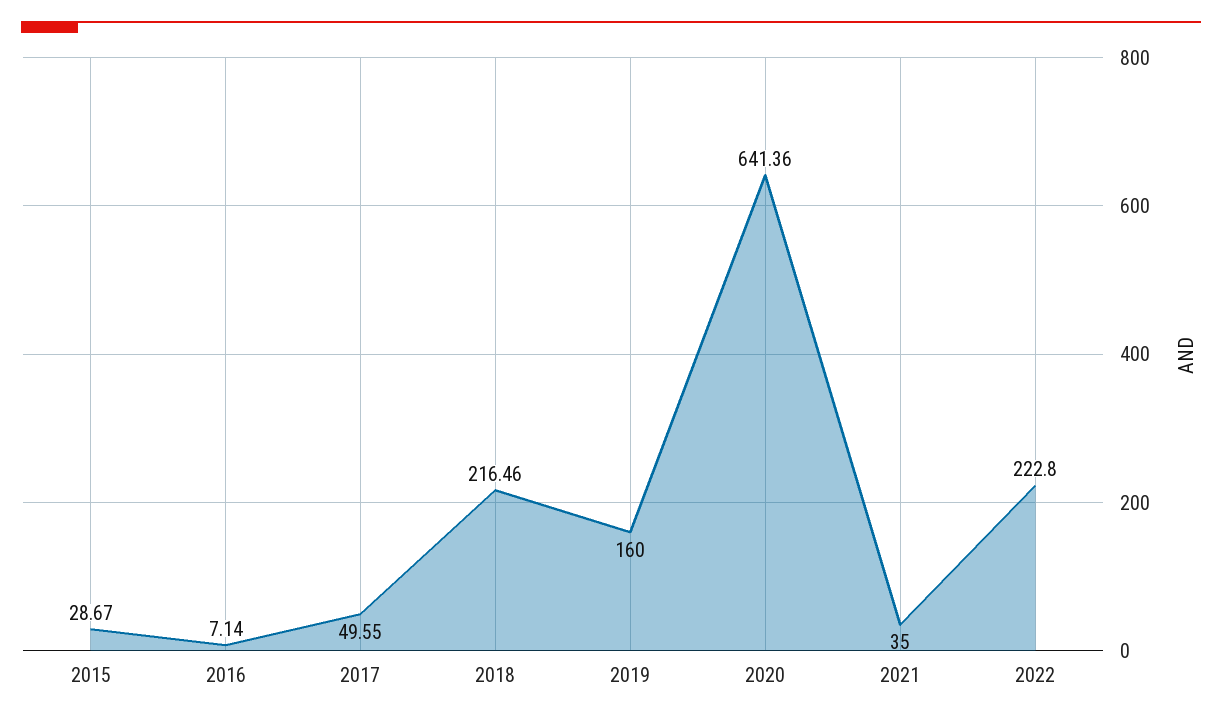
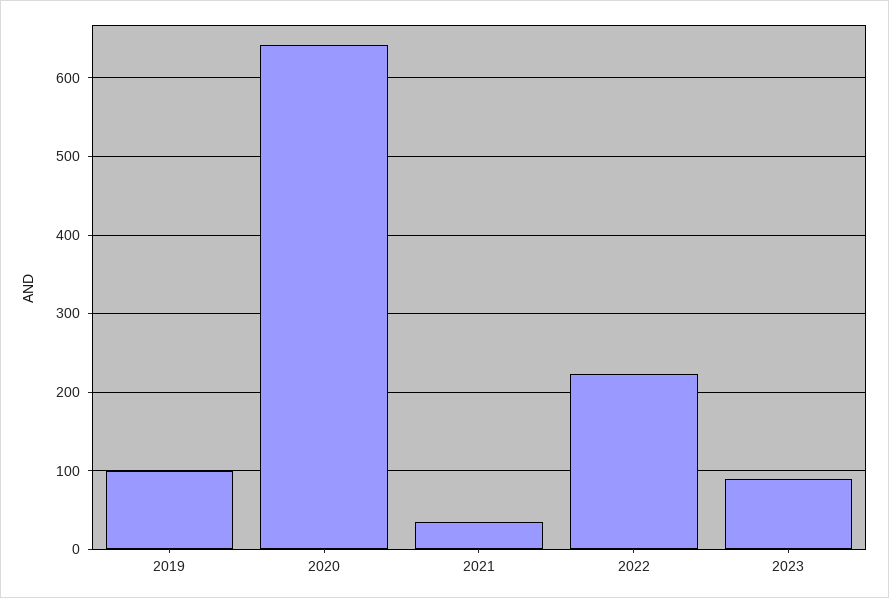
2015: 28.67 -> none
2016: 7.14 -> none
2017: 49.55 -> none
2018: 216.46 -> none
2019: 160 -> 100
2023: none -> 90

